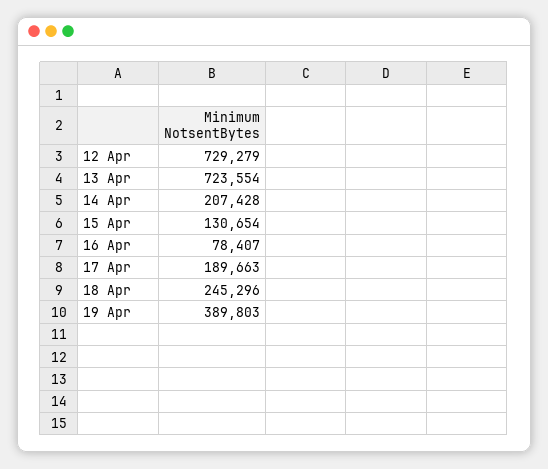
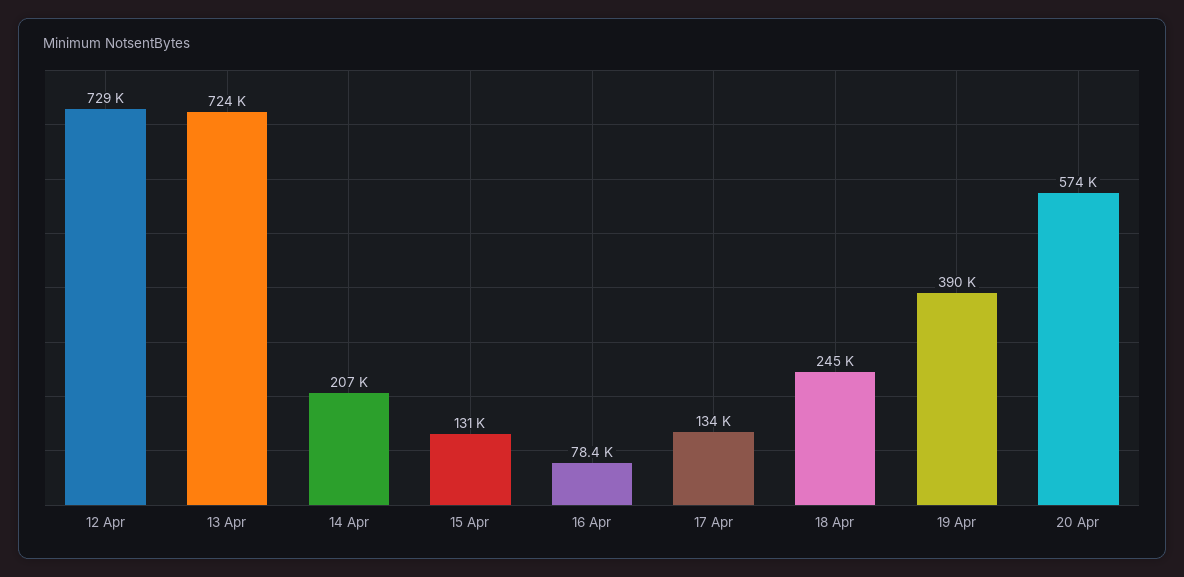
17 Apr: 189663 -> 134000
20 Apr: none -> 574000

